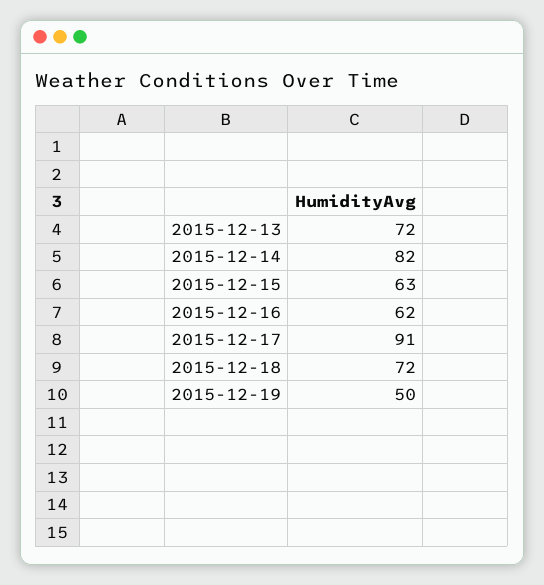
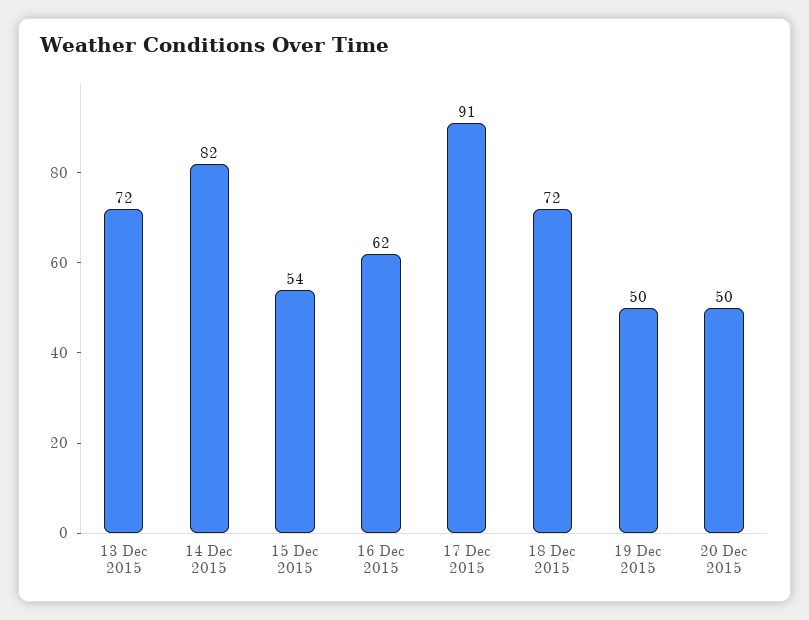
2015-12-15: 63 -> 54
20 Dec 2015: none -> 50

